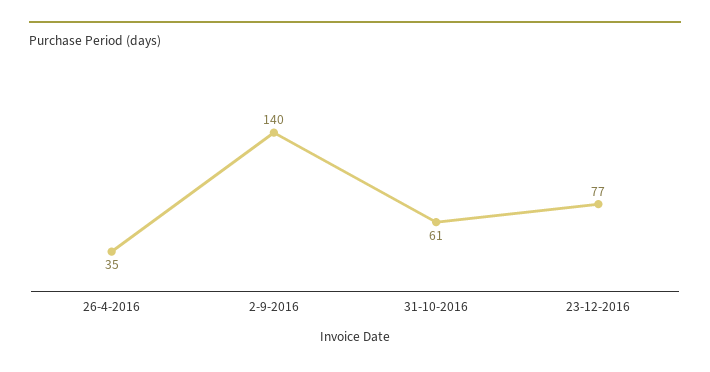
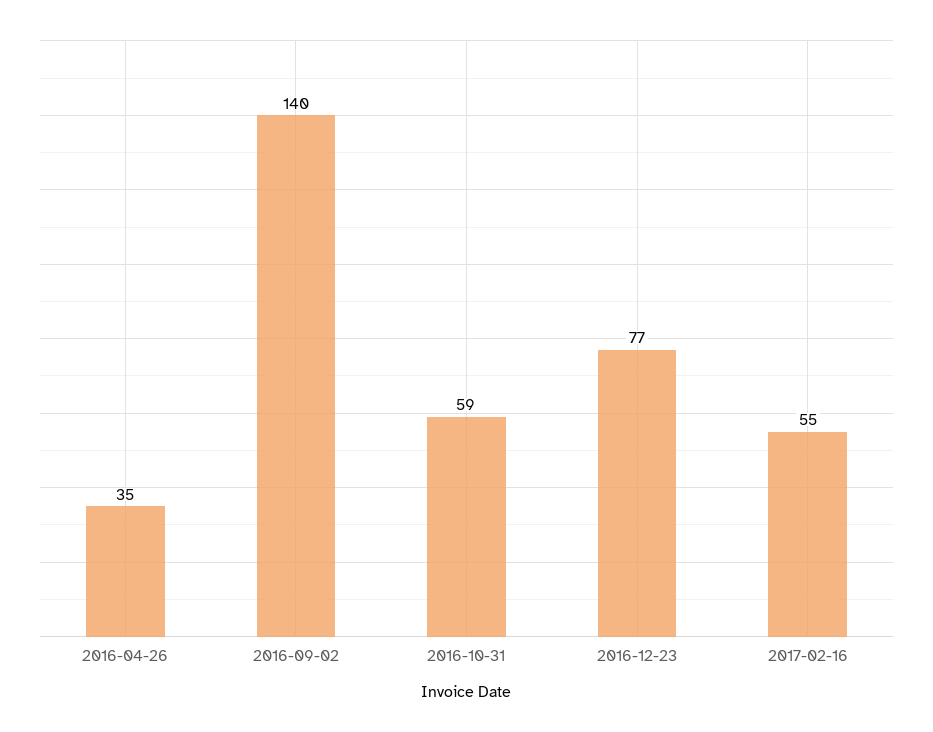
31-10-2016: 61 -> 59
2017-02-16: none -> 55

